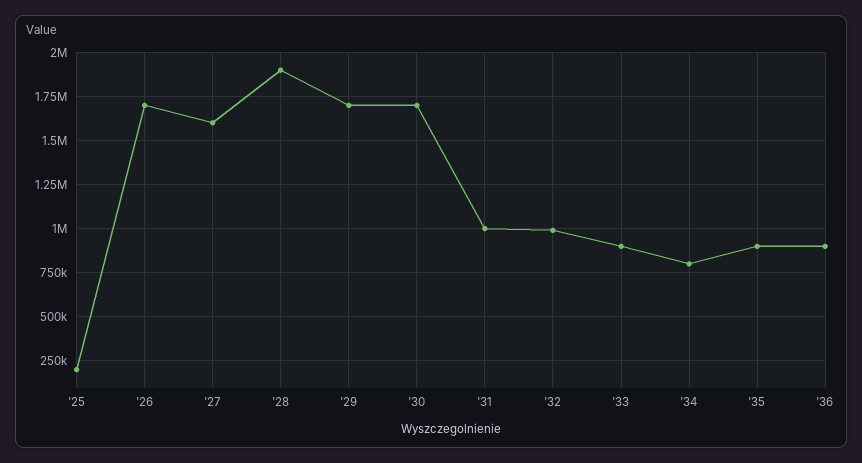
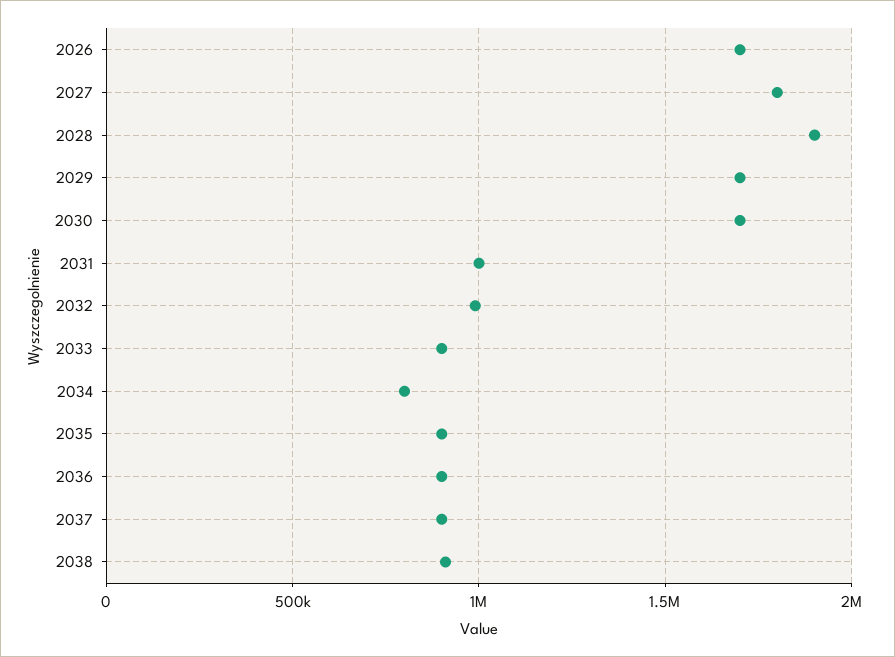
'25: 200000 -> none
'27: 1600000 -> 1800000
2037: none -> 900000
2038: none -> 900000

